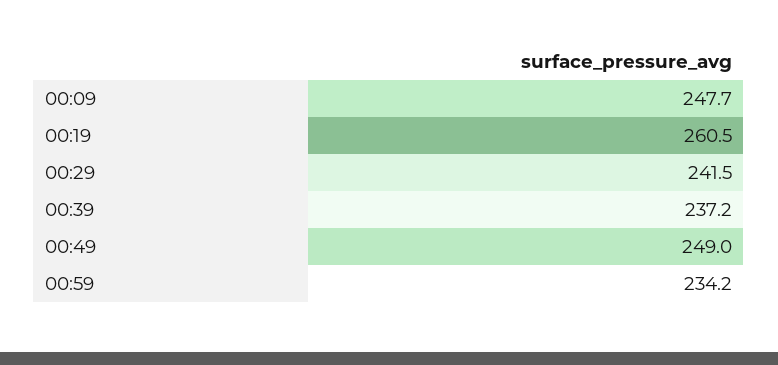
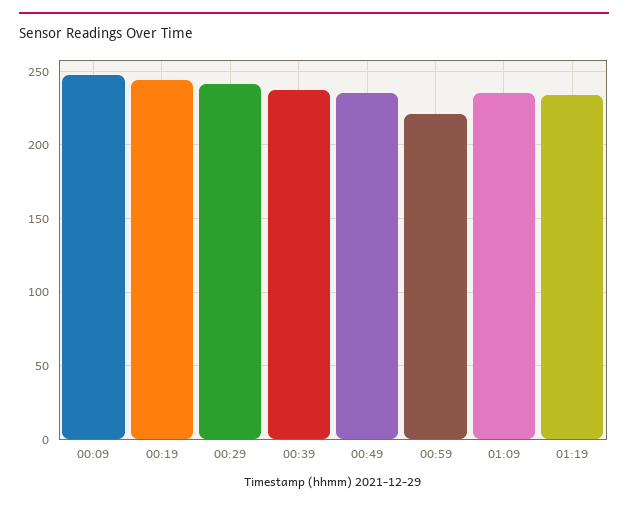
00:19: 260.5 -> 245
00:49: 249 -> 235
00:59: 234.2 -> 220
01:09: none -> 235
01:19: none -> 235

